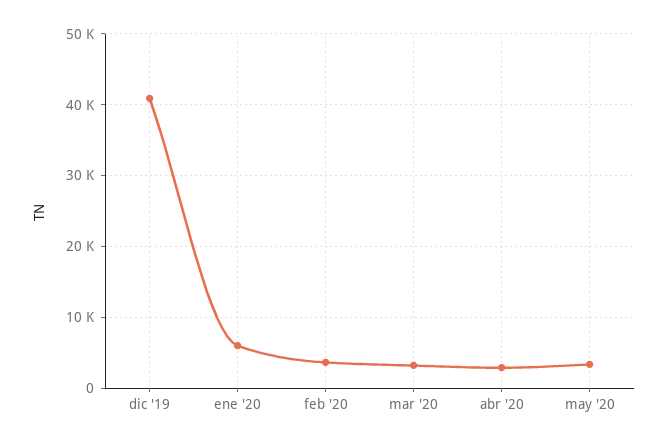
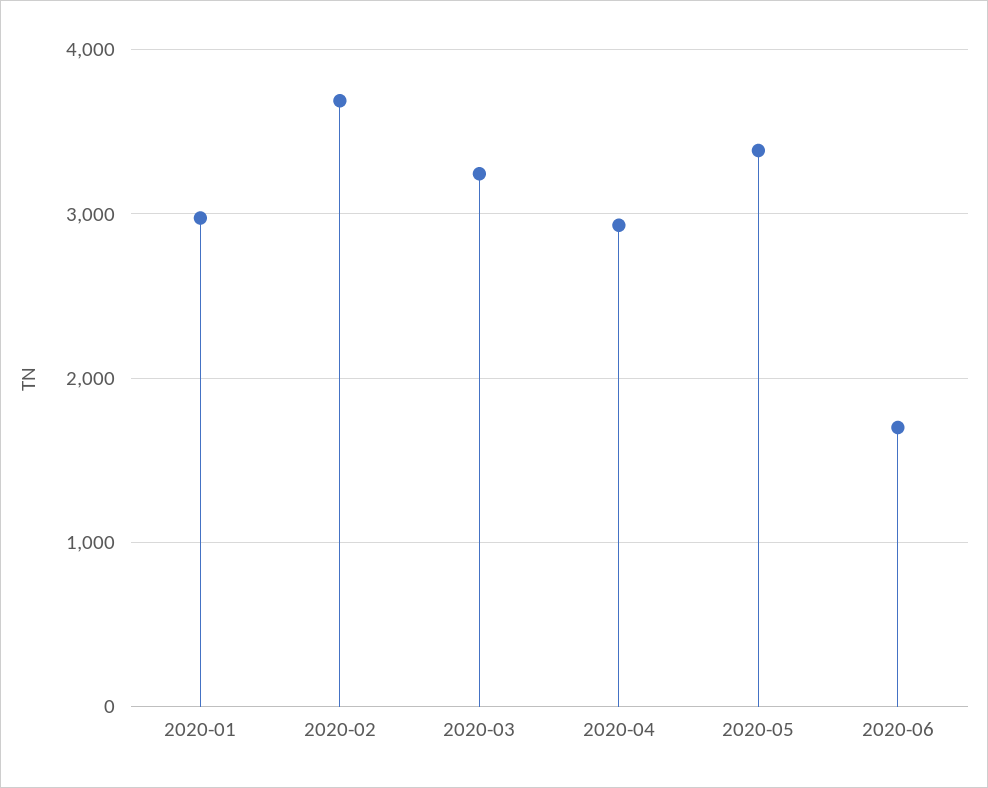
dic '19: 41000 -> none
ene '20: 6000 -> 3000
2020-06: none -> 1700

